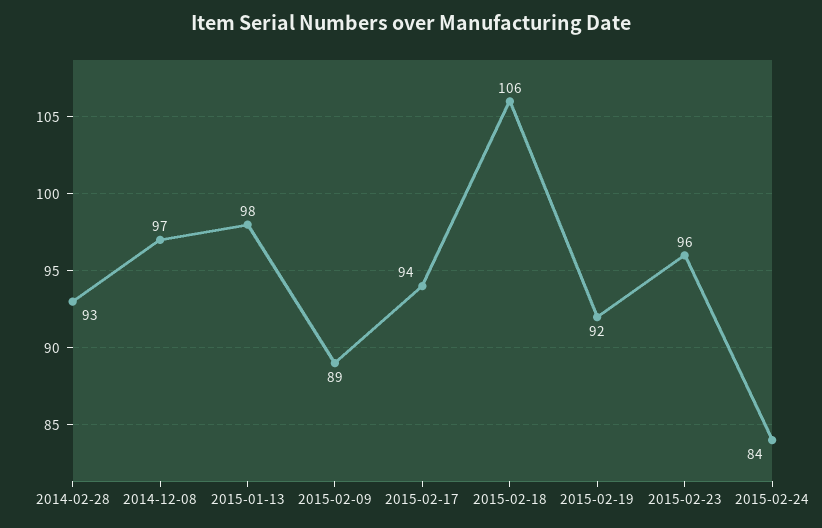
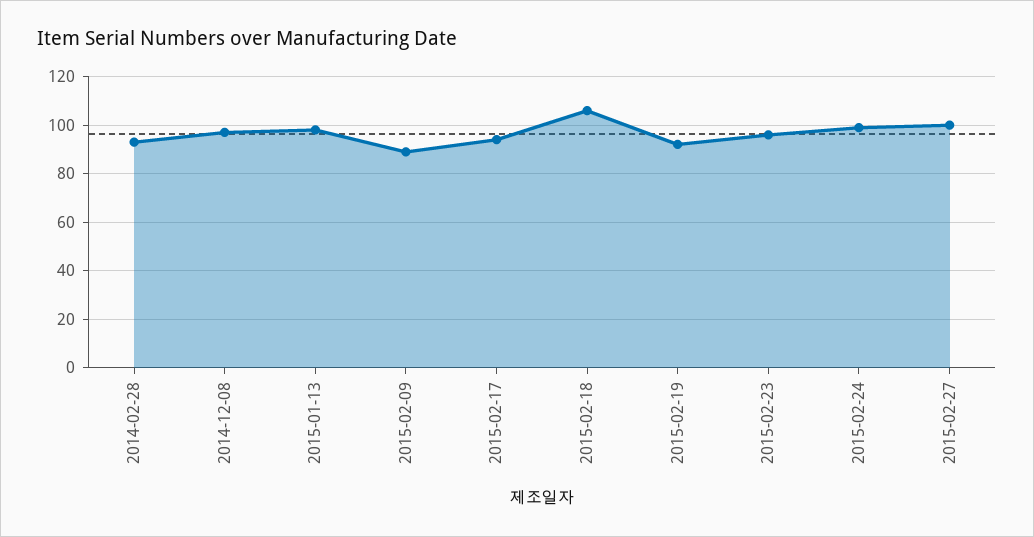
2015-02-24: 84 -> 100
2015-02-27: none -> 100

